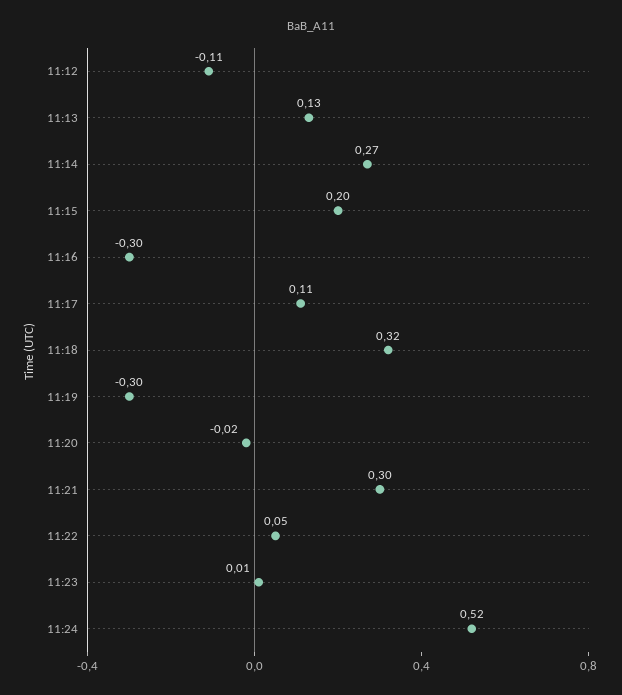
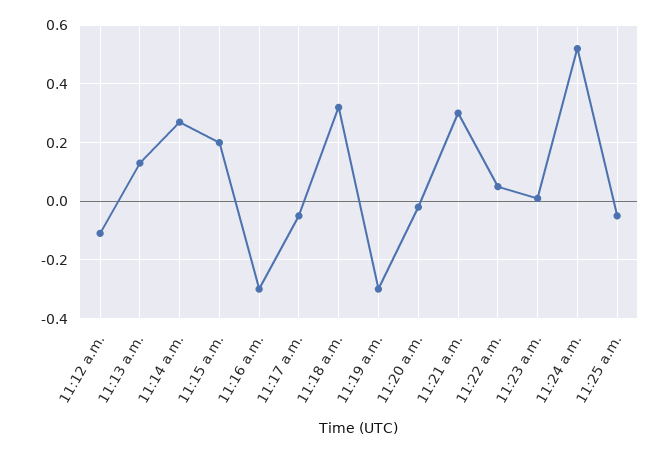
11:17: 0.11 -> -0.05
11:25 a.m.: none -> -0.05

